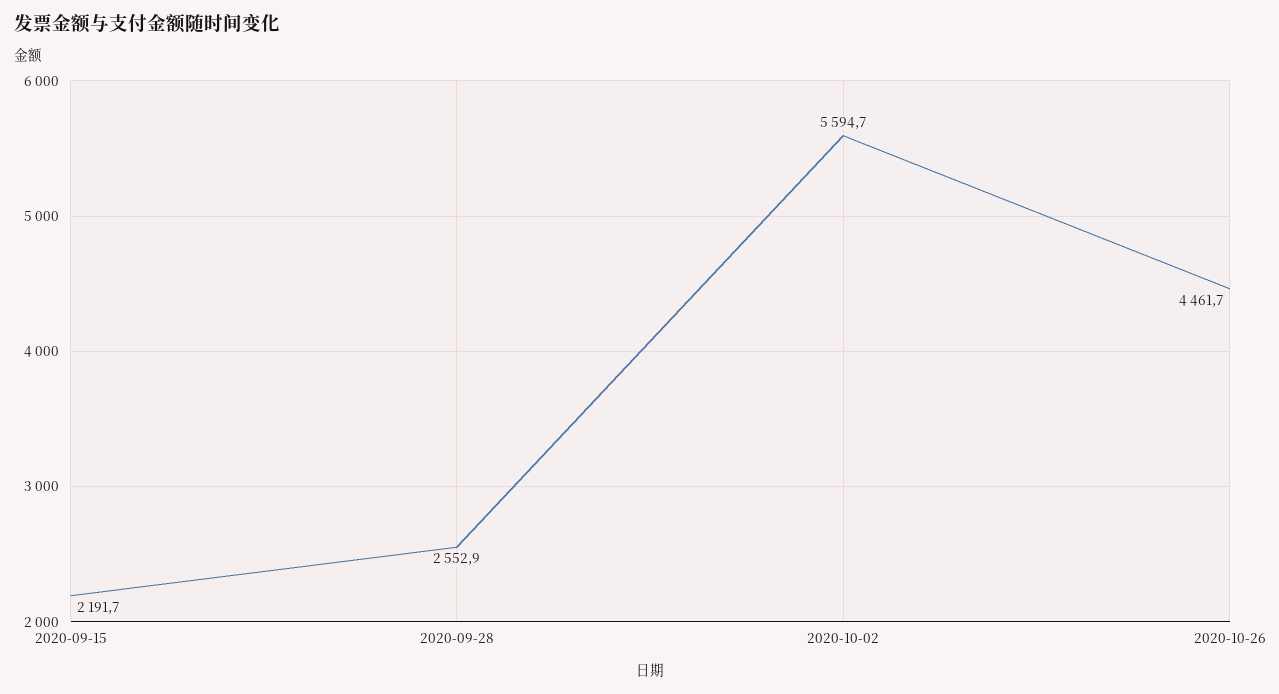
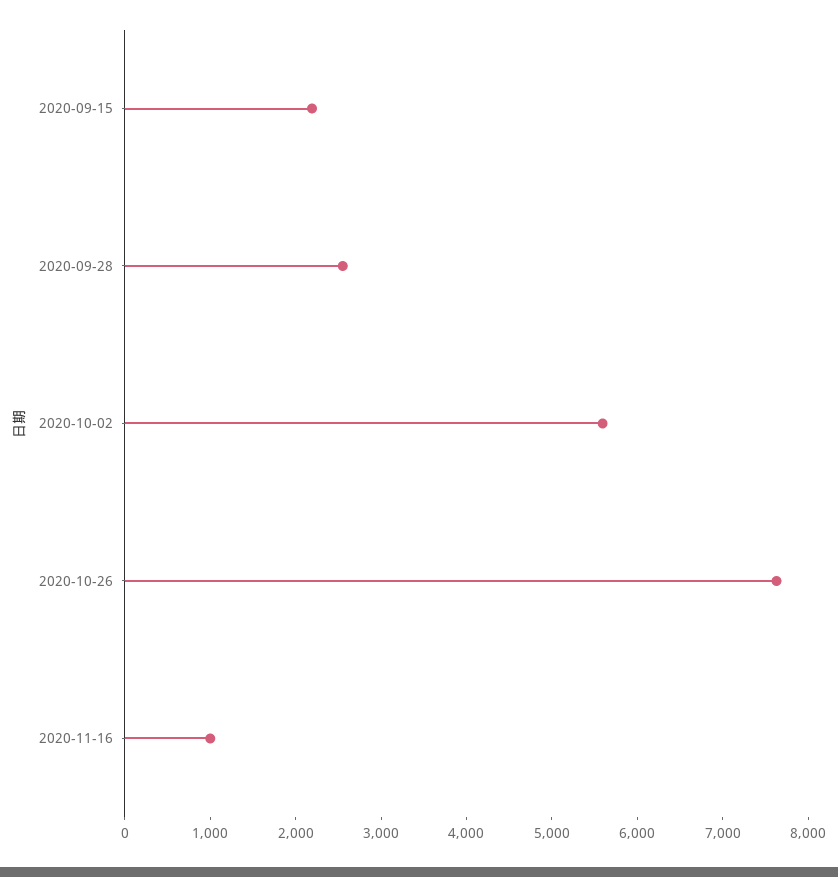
2020-10-26: 4461.7 -> 7600
2020-11-16: none -> 1000

